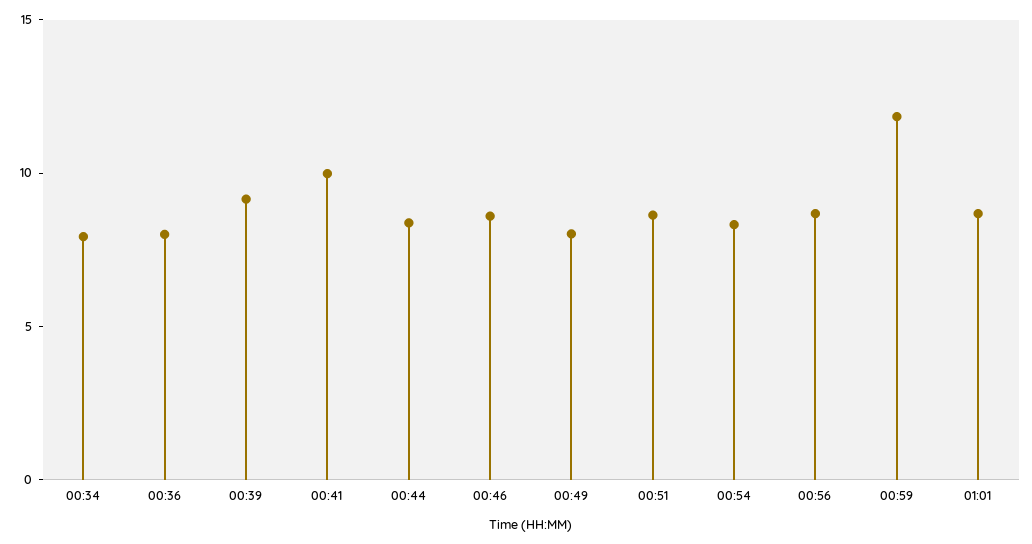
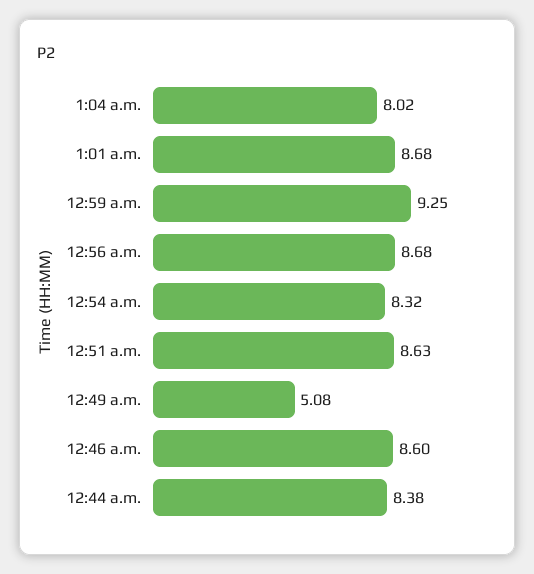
00:34: 8 -> none
00:36: 8 -> none
00:39: 9 -> none
00:41: 10 -> none
00:49: 8 -> 5.08
00:59: 12 -> 9.25
1:04 a.m.: none -> 8.02

